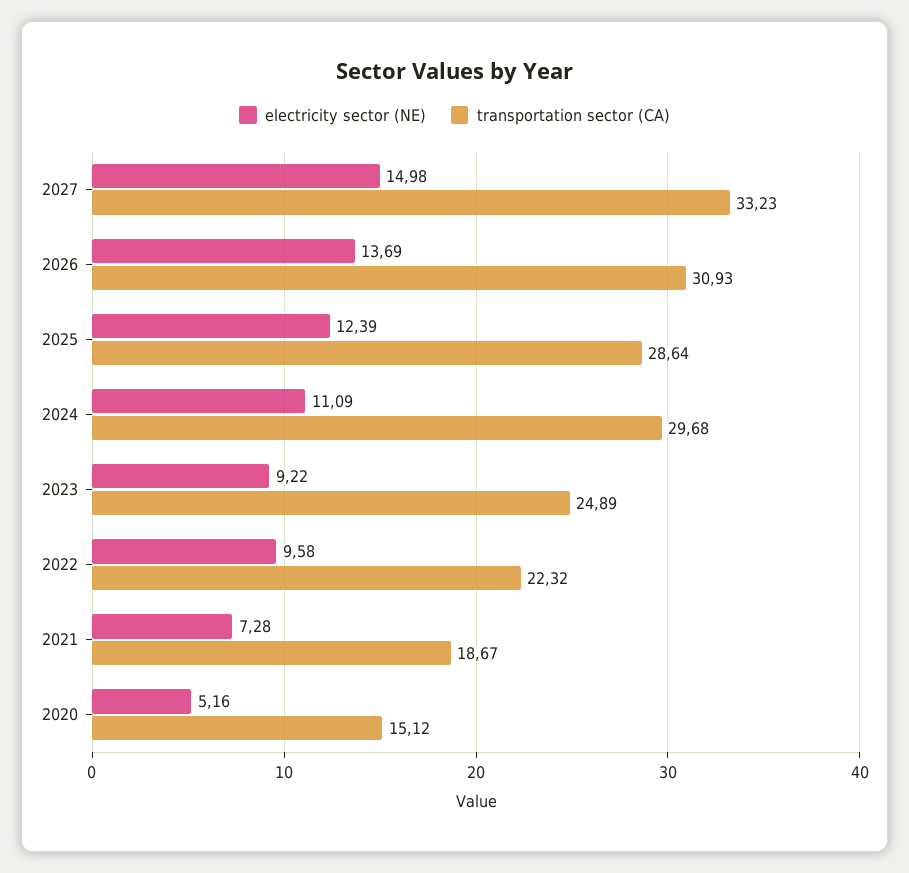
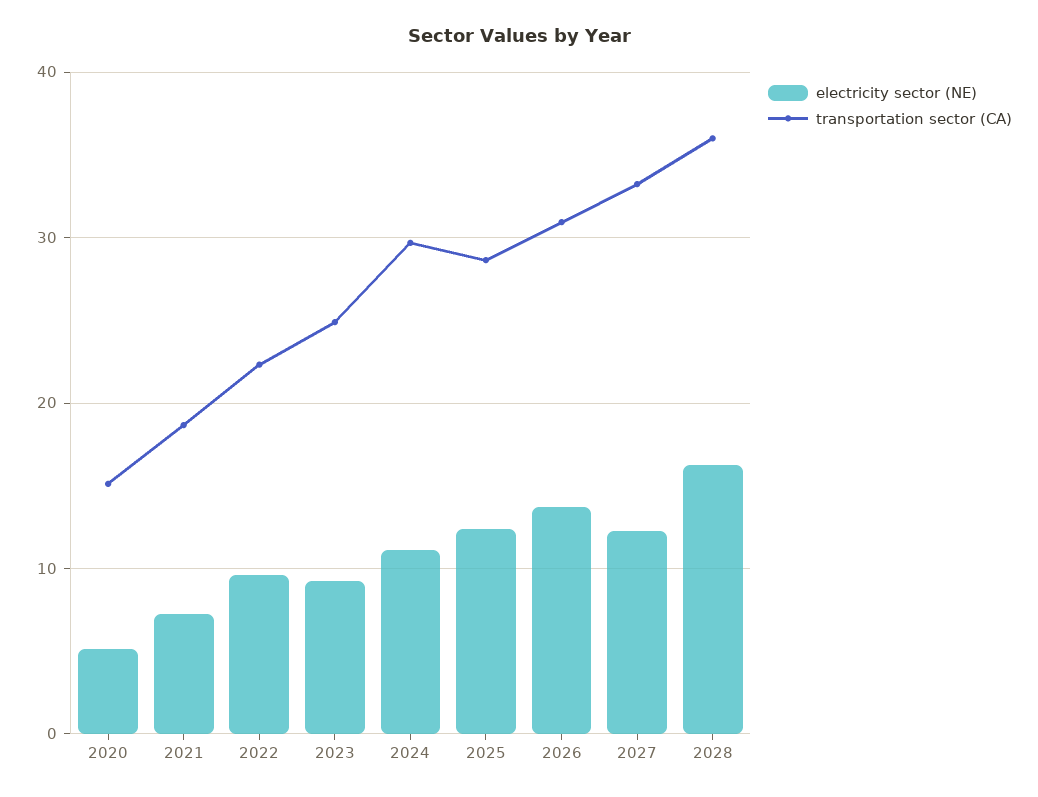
electricity sector (NE), 2027: 14.98 -> 12
electricity sector (NE), 2028: none -> 16
transportation sector (CA), 2028: none -> 36

